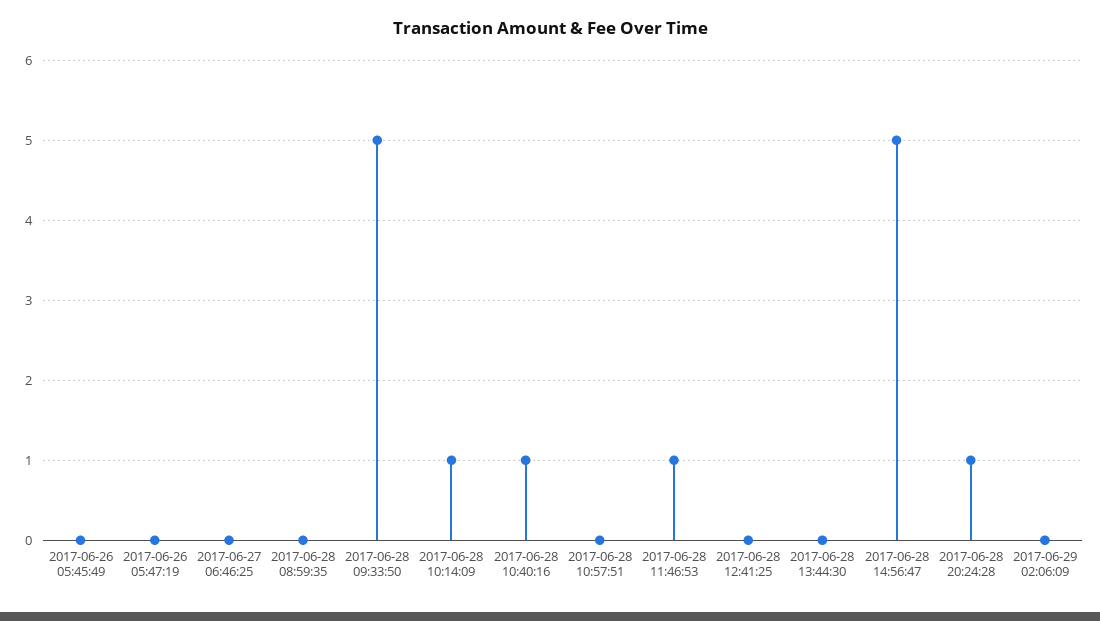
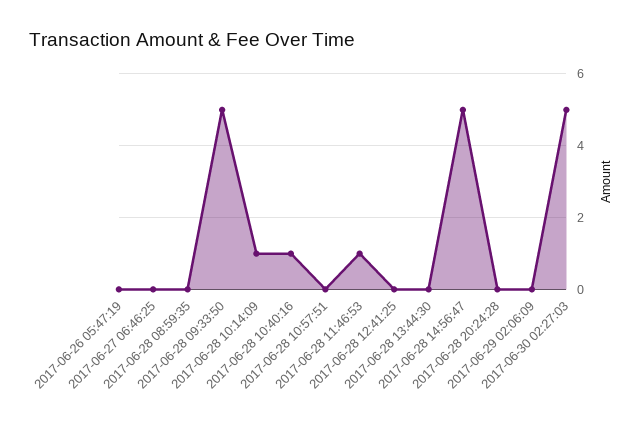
2017-06-26 05:45:49: 0 -> none
2017-06-28 20:24:28: 1 -> 0
2017-06-30 02:27:03: none -> 5

